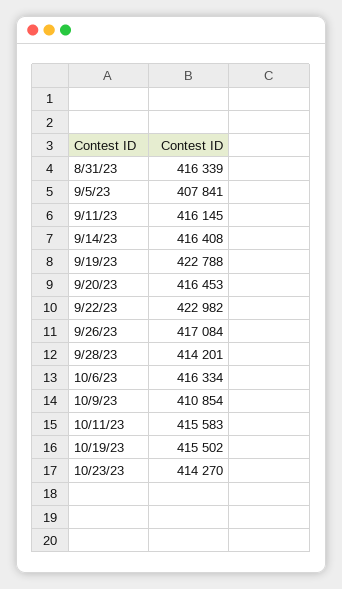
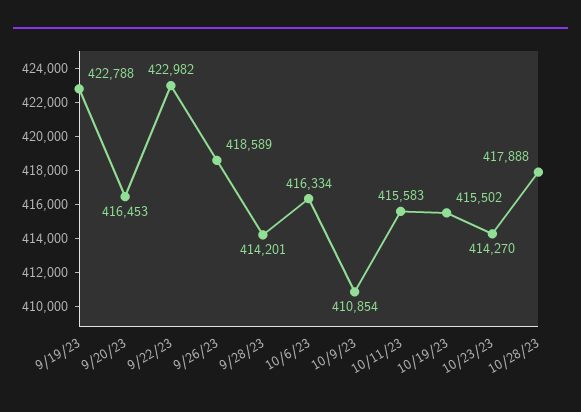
8/31/23: 416339 -> none
9/5/23: 407841 -> none
9/11/23: 416145 -> none
9/14/23: 416408 -> none
9/26/23: 417084 -> 418589
10/28/23: none -> 417888

